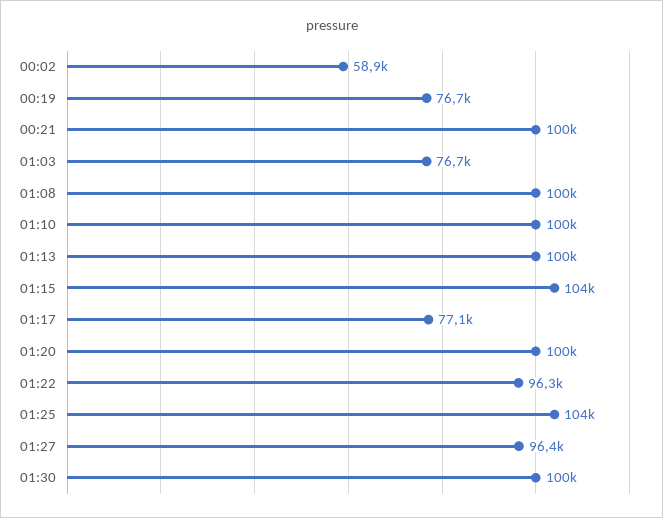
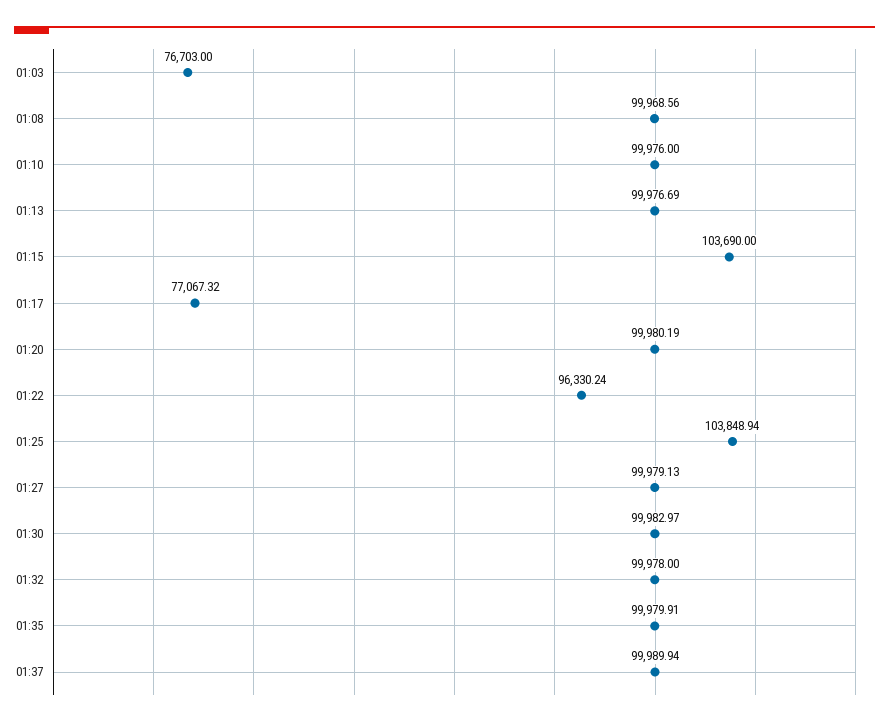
00:02: 58900 -> none
00:19: 76700 -> none
00:21: 100000 -> none
01:27: 96400 -> 99979.13
01:32: none -> 99978
01:35: none -> 99979.91
01:37: none -> 99989.94

